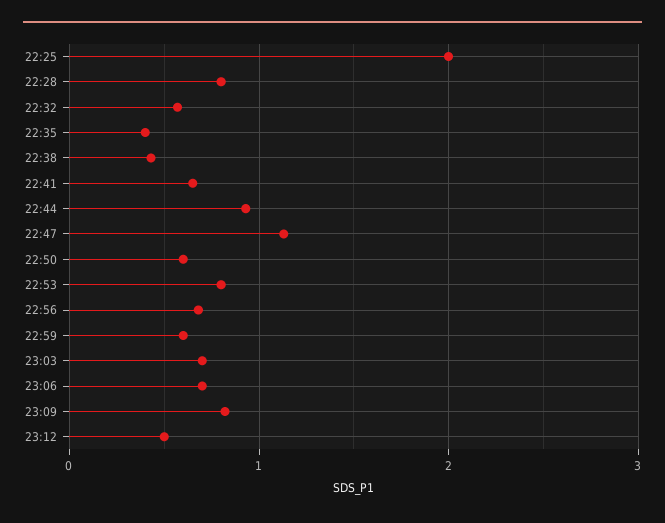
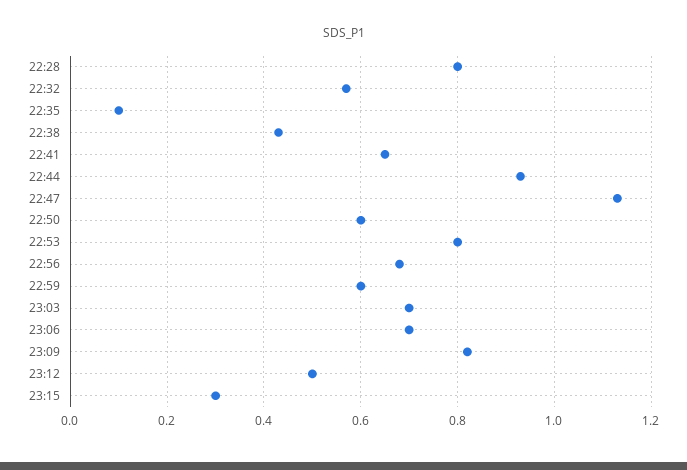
22:25: 2 -> none
22:35: 0.4 -> 0.1
23:15: none -> 0.3

